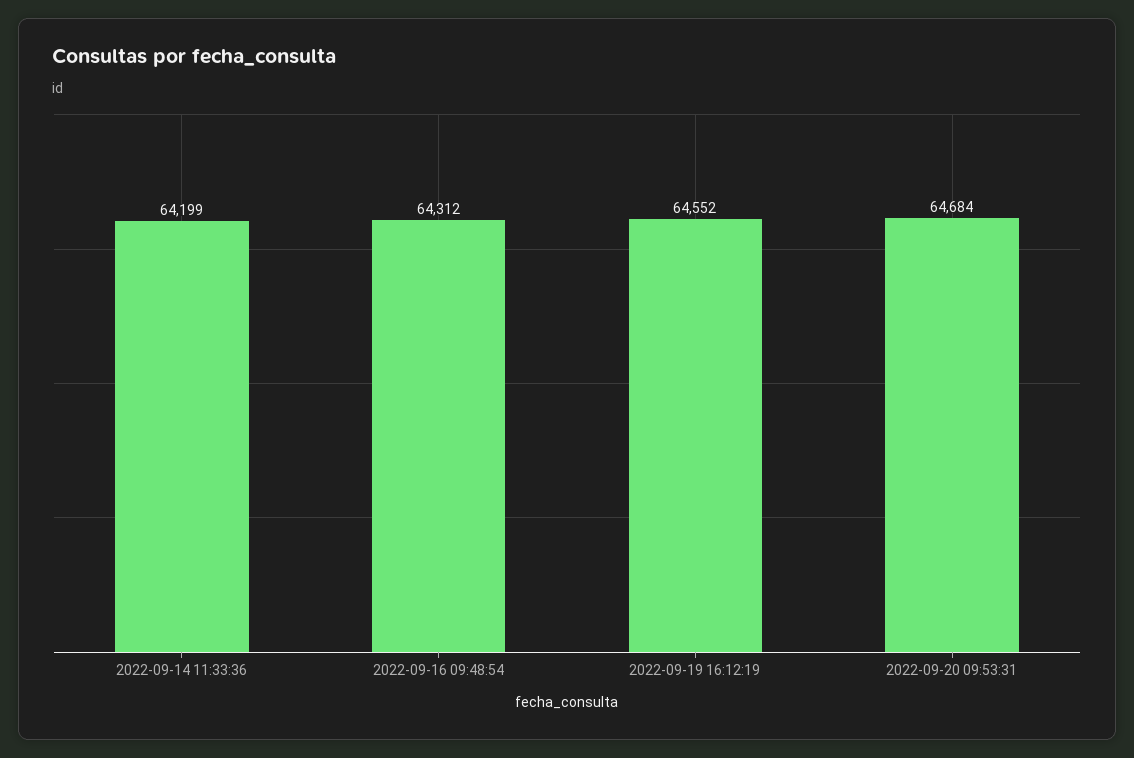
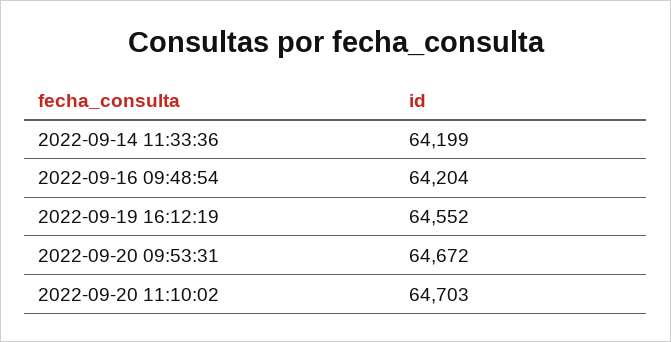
2022-09-16 09:48:54: 64312 -> 64204
2022-09-20 09:53:31: 64684 -> 64672
2022-09-20 11:10:02: none -> 64703

